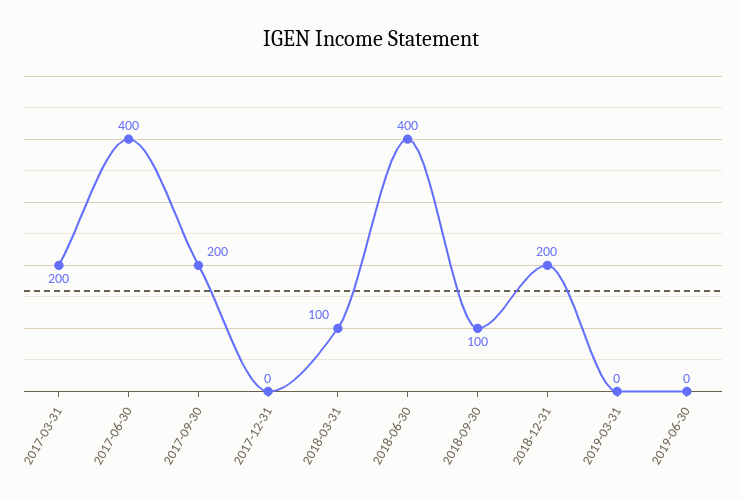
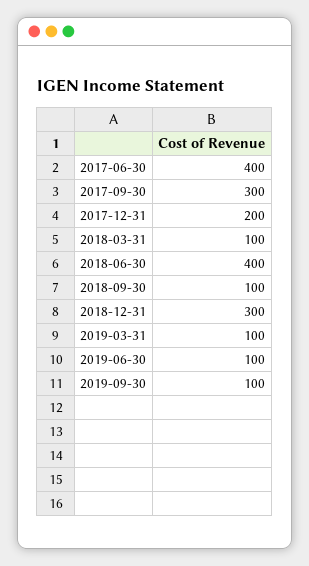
2017-03-31: 200 -> none
2017-09-30: 200 -> 300
2017-12-31: 0 -> 200
2018-12-31: 200 -> 300
2019-03-31: 0 -> 100
2019-06-30: 0 -> 100
2019-09-30: none -> 100

